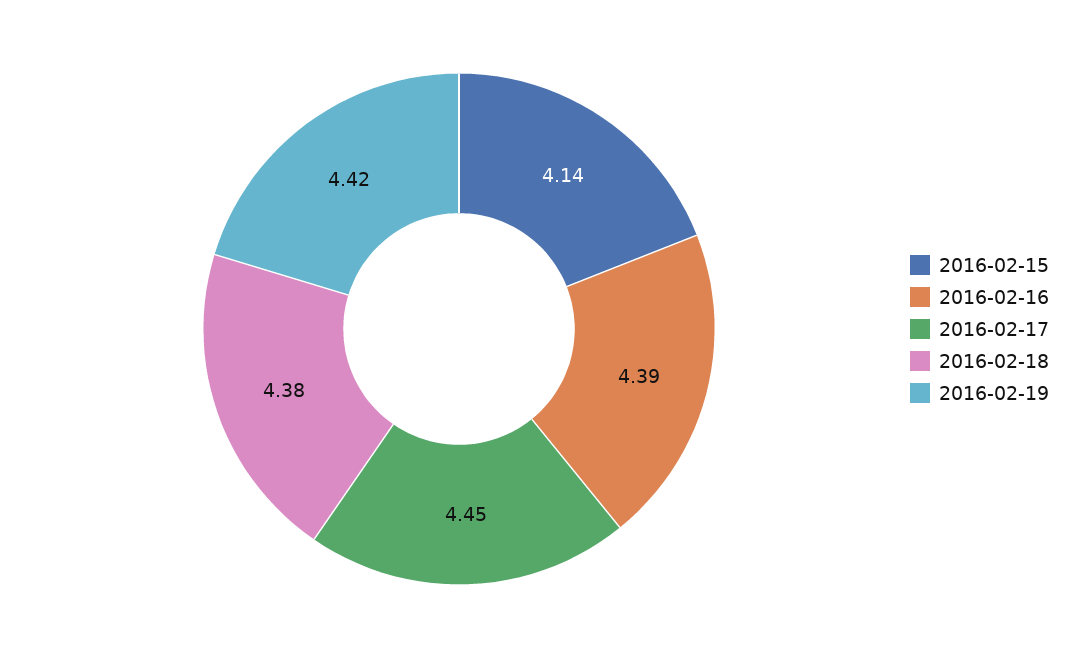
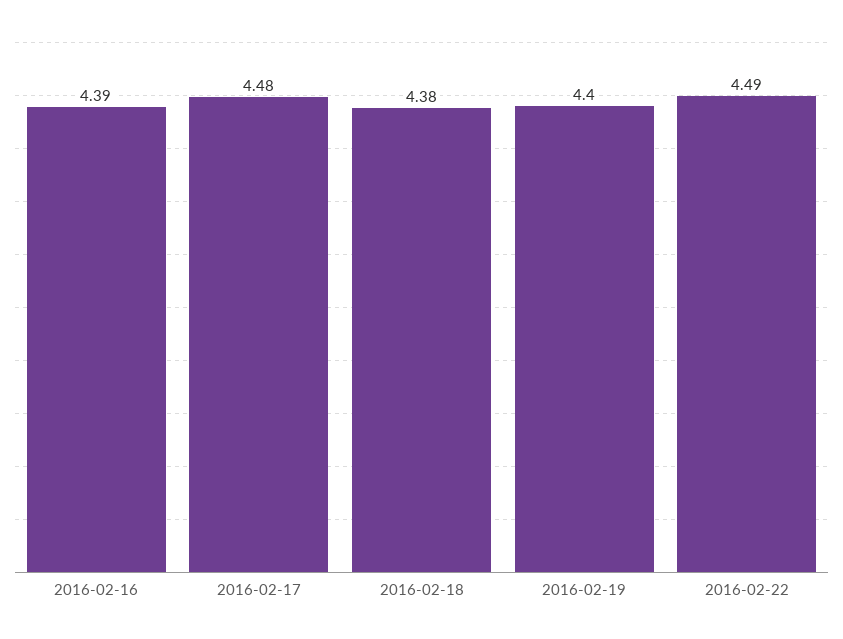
2016-02-15: 4.14 -> none
2016-02-17: 4.45 -> 4.48
2016-02-19: 4.42 -> 4.4
2016-02-22: none -> 4.49

